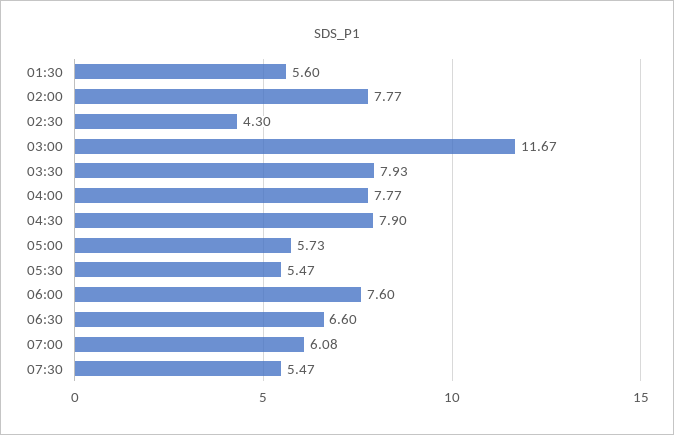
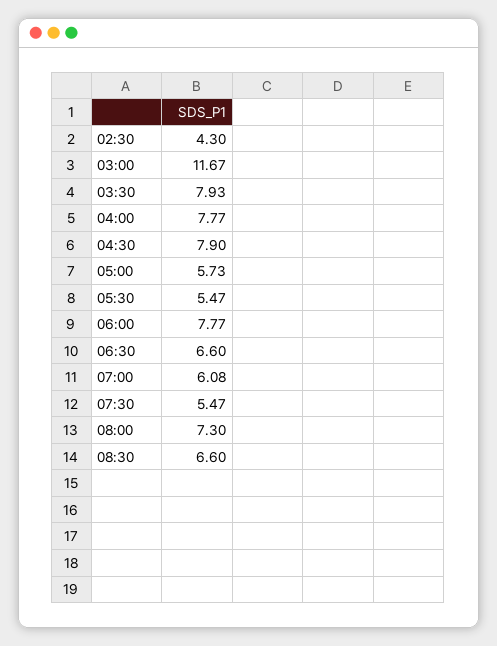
01:30: 5.6 -> none
02:00: 7.77 -> none
06:00: 7.6 -> 7.77
08:00: none -> 7.3
08:30: none -> 6.6

